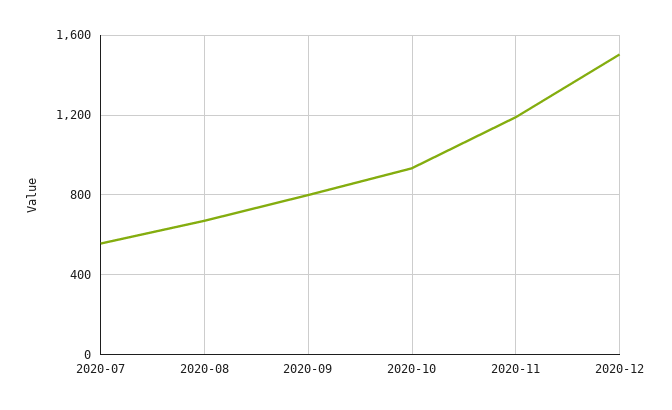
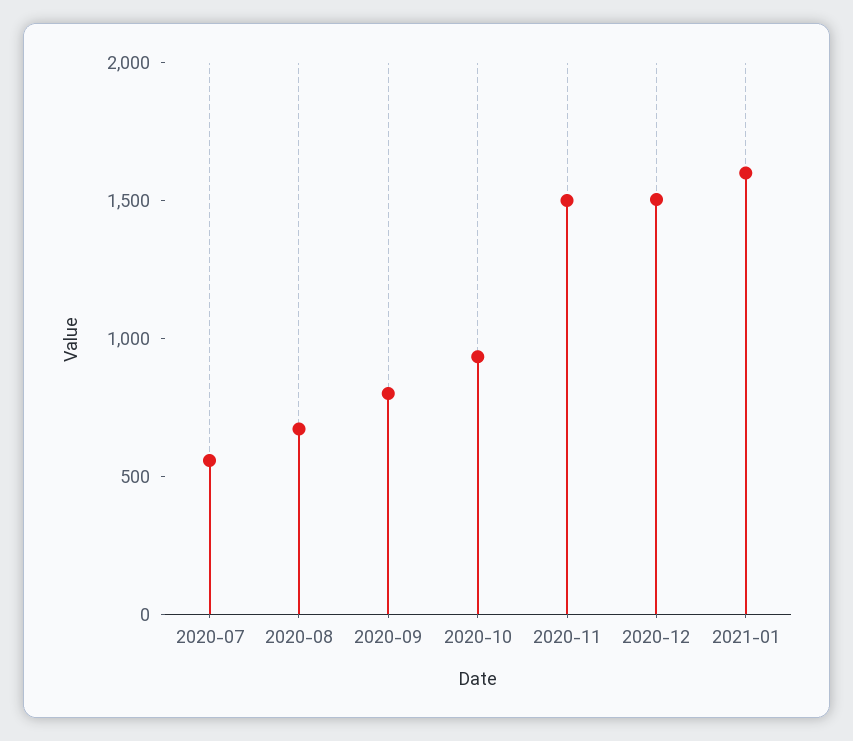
2020-11: 1200 -> 1500
2021-01: none -> 1600

